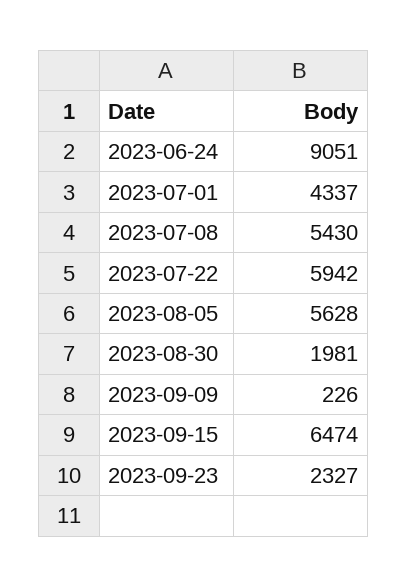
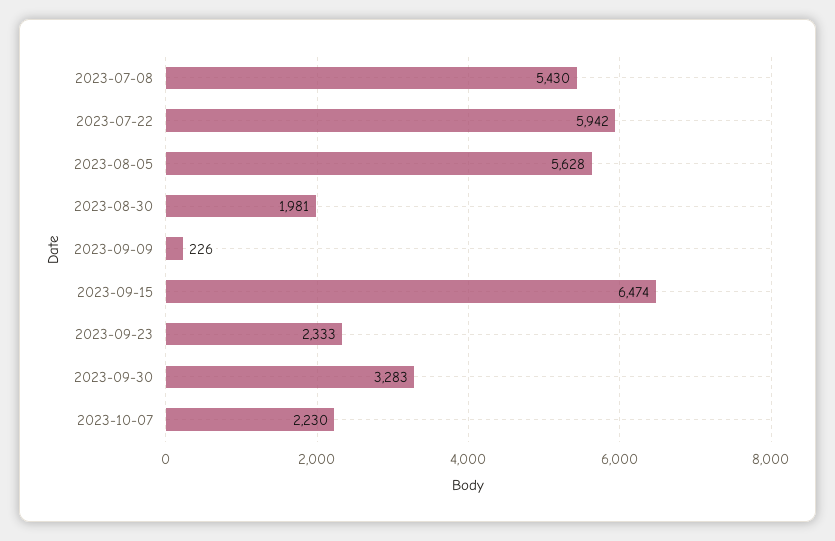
2023-06-24: 9051 -> none
2023-07-01: 4337 -> none
2023-09-23: 2327 -> 2333
2023-09-30: none -> 3283
2023-10-07: none -> 2230

